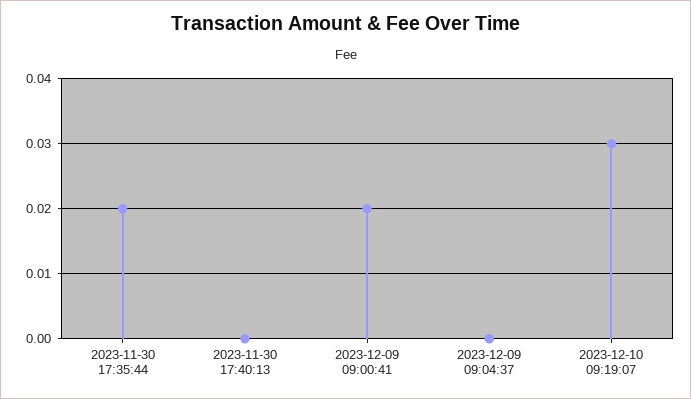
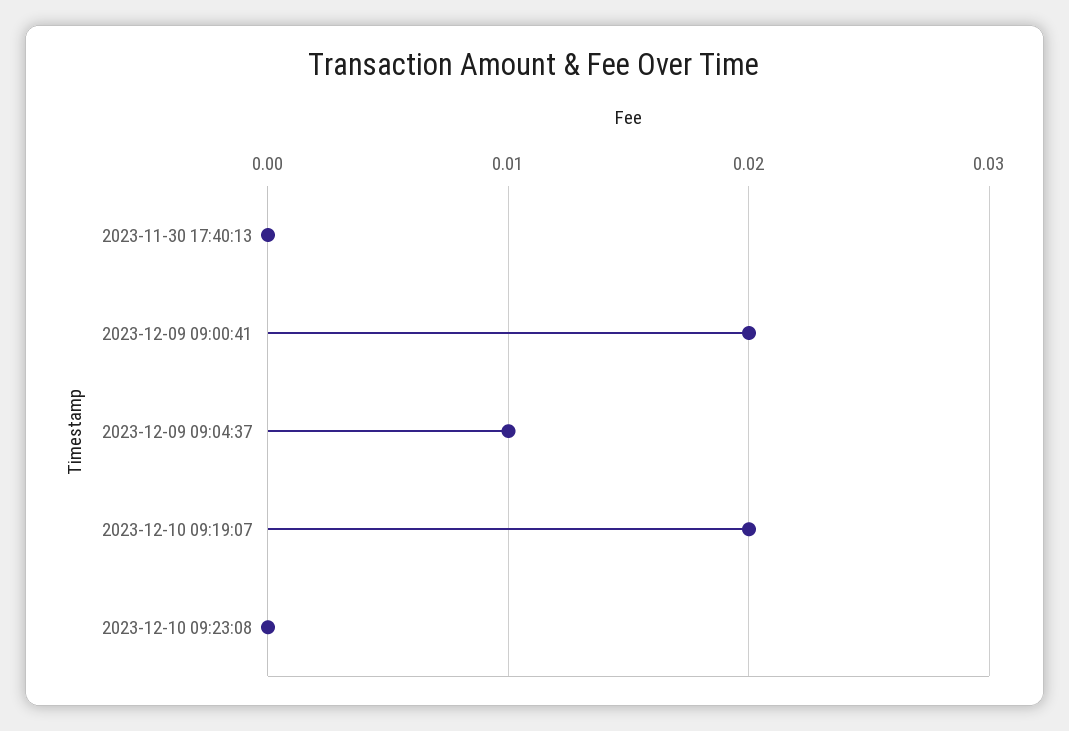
2023-11-30 17:35:44: 0.02 -> none
2023-12-09 09:04:37: 0 -> 0.01
2023-12-10 09:19:07: 0.03 -> 0.02
2023-12-10 09:23:08: none -> 0

